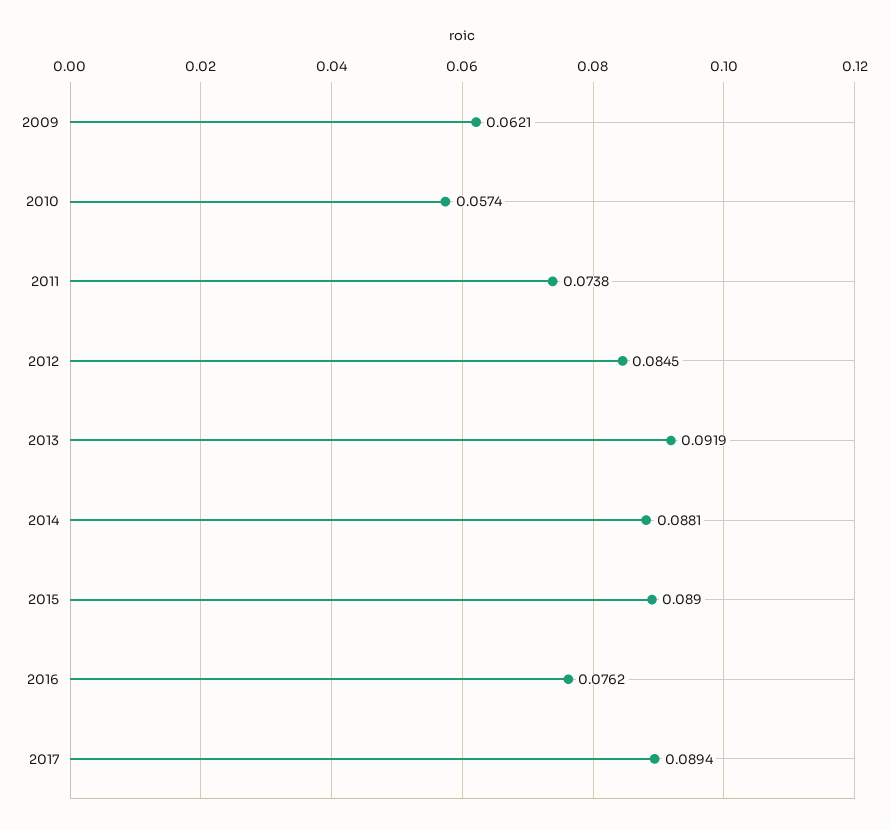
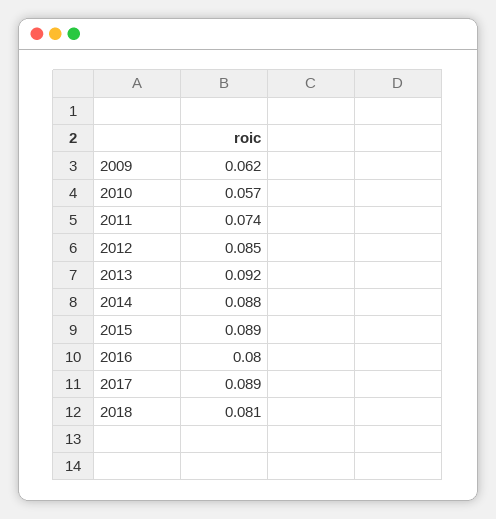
2016: 0.0762 -> 0.08
2018: none -> 0.081

